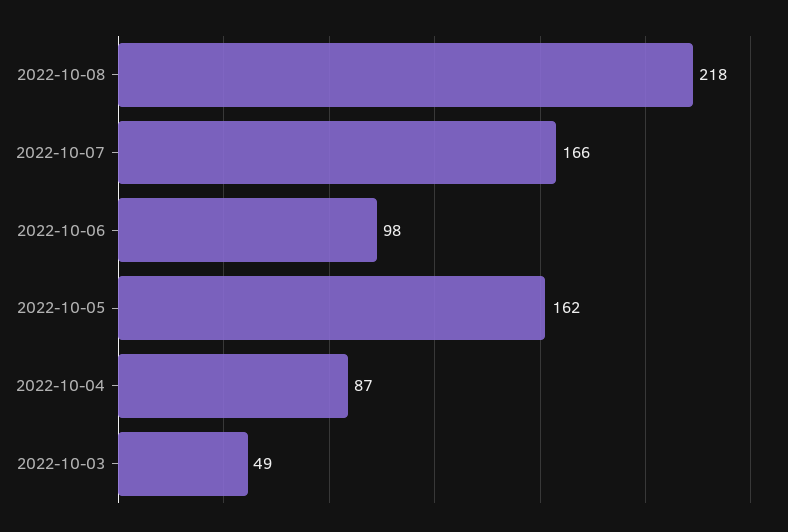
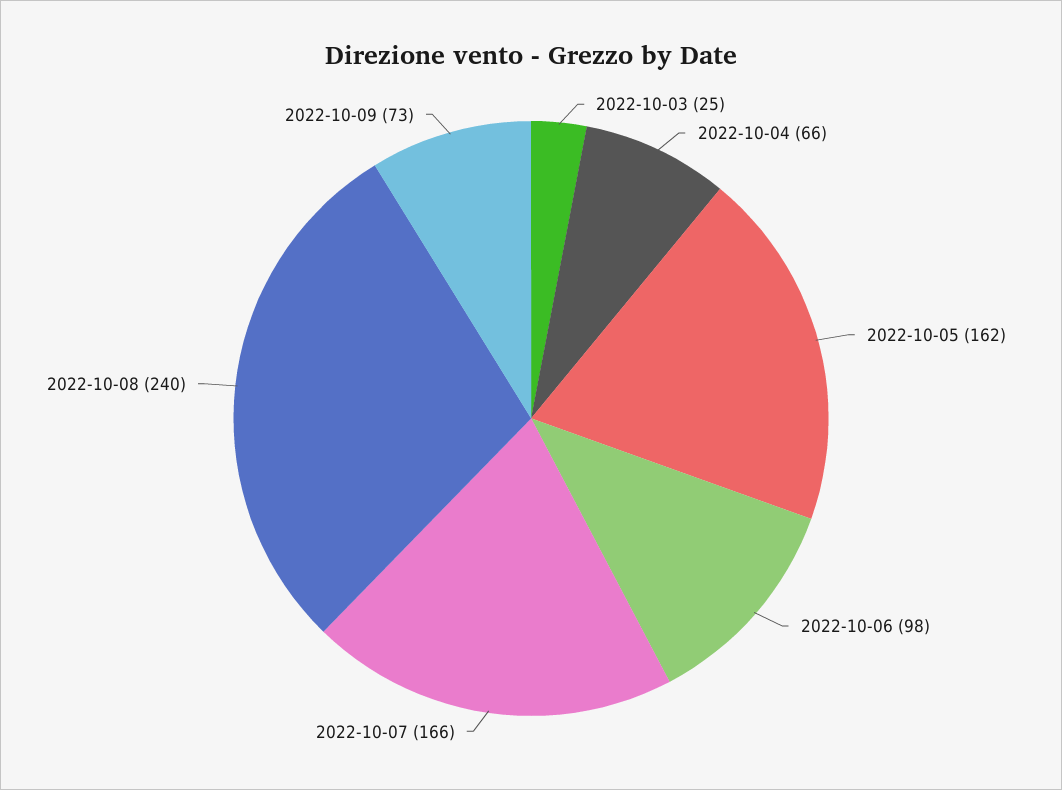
2022-10-08: 218 -> 240
2022-10-04: 87 -> 66
2022-10-03: 49 -> 25
2022-10-09: none -> 73

